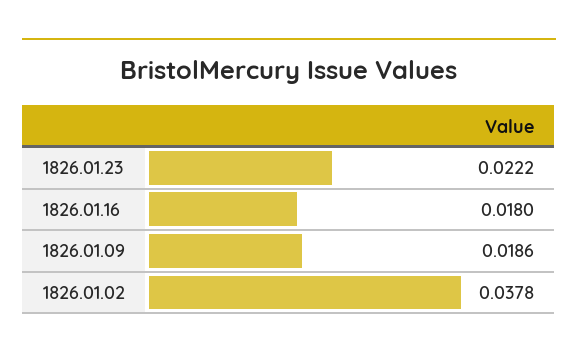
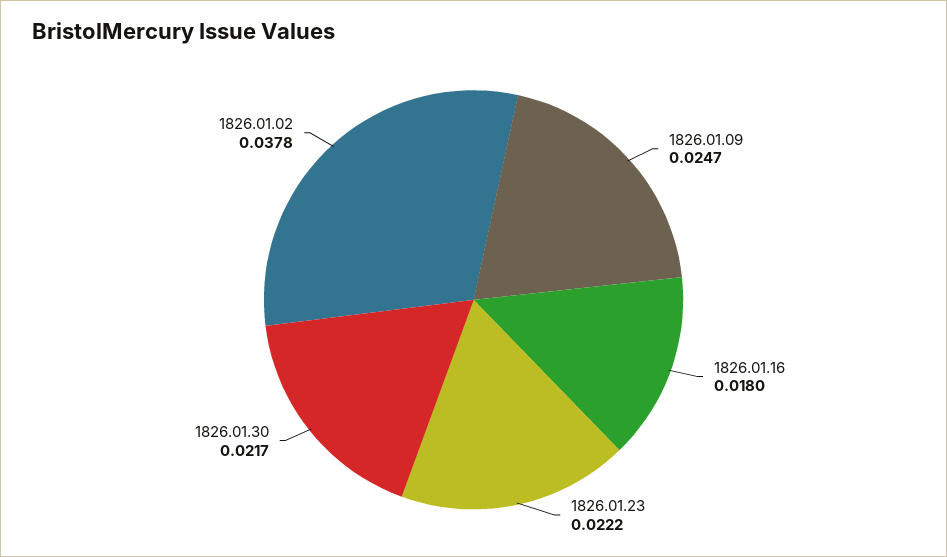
1826.01.09: 0.0186 -> 0.0247
1826.01.30: none -> 0.0217

